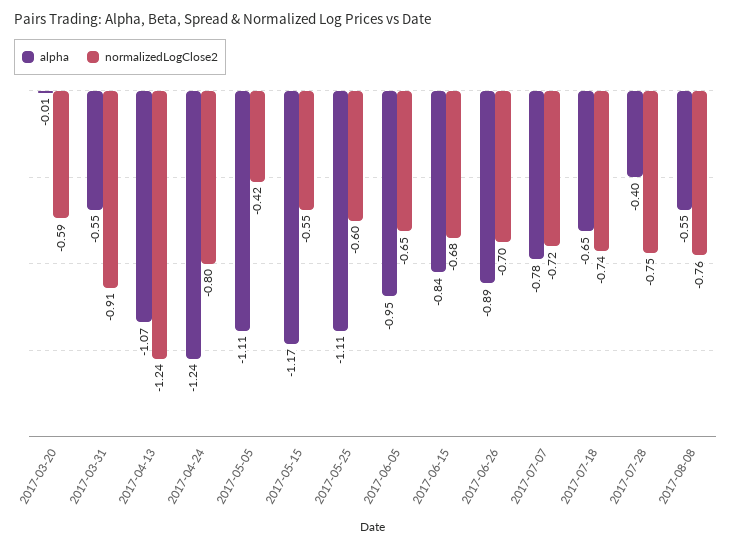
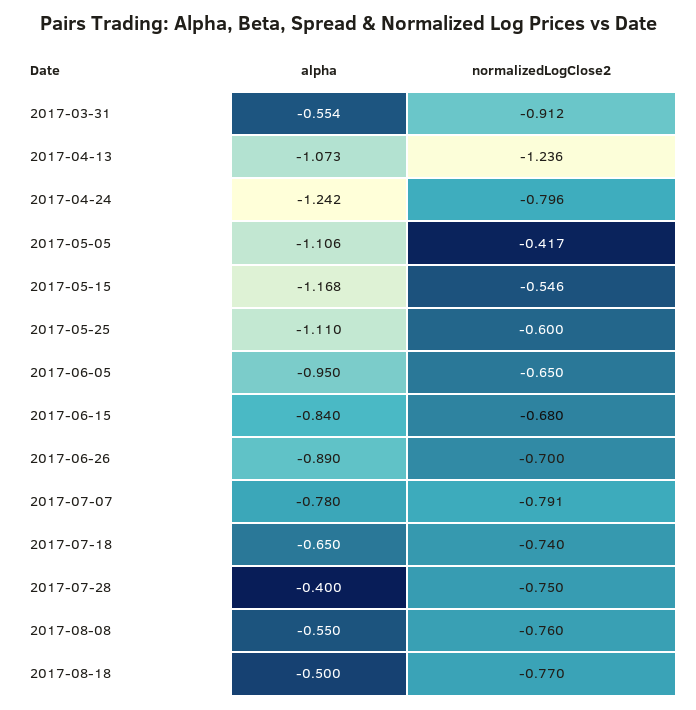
alpha, 2017-03-20: -0.01 -> none
normalizedLogClose2, 2017-03-20: -0.59 -> none
normalizedLogClose2, 2017-07-07: -0.72 -> -0.791
alpha, 2017-08-18: none -> -0.5
normalizedLogClose2, 2017-08-18: none -> -0.77

